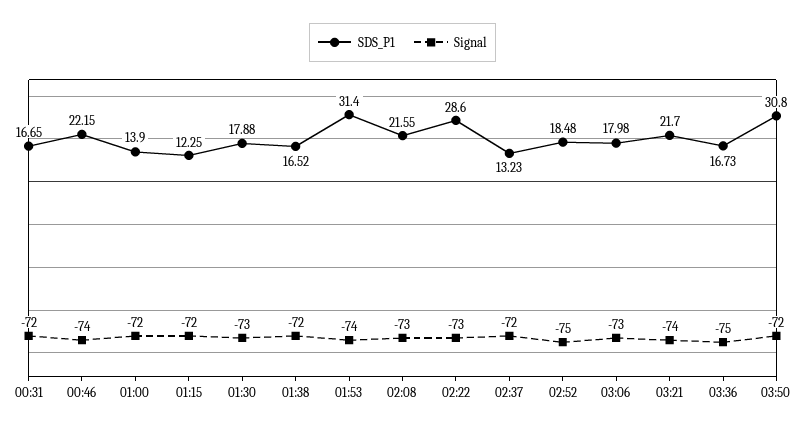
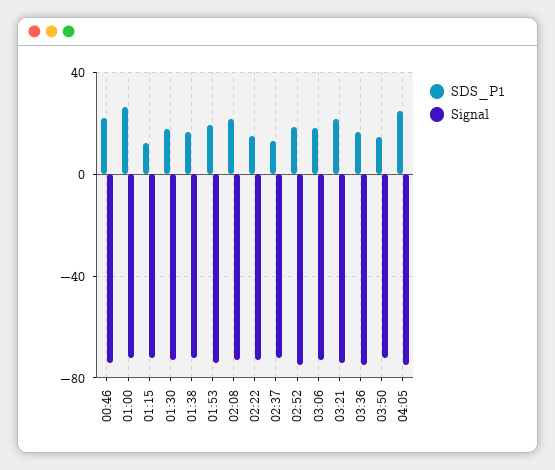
SDS_P1, 00:31: 16.65 -> none
Signal, 00:31: -72 -> none
SDS_P1, 01:00: 13.9 -> 25
SDS_P1, 01:53: 31.4 -> 20
SDS_P1, 02:22: 28.6 -> 15
SDS_P1, 03:50: 30.8 -> 15
SDS_P1, 04:05: none -> 25
Signal, 04:05: none -> -75

